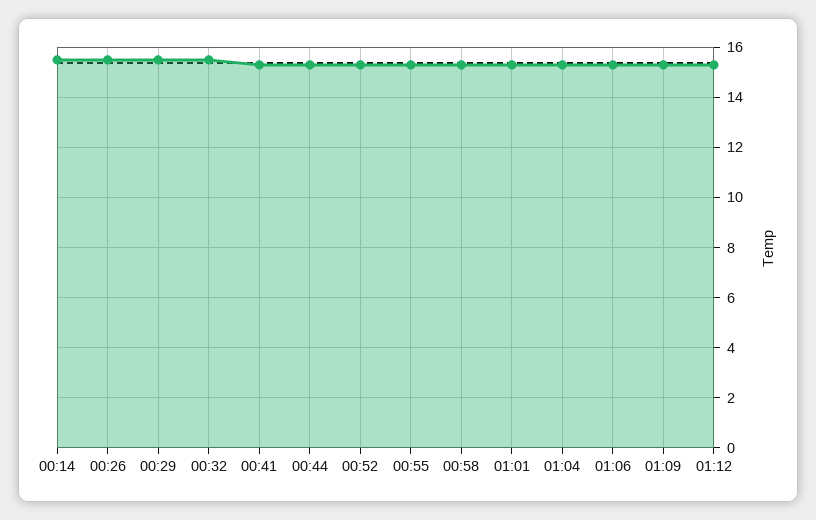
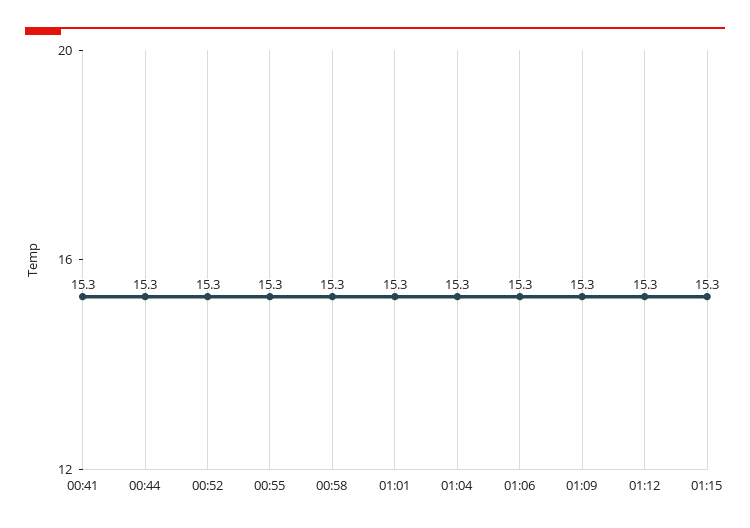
00:14: 15.5 -> none
00:26: 15.5 -> none
00:29: 15.5 -> none
00:32: 15.5 -> none
01:15: none -> 15.3

